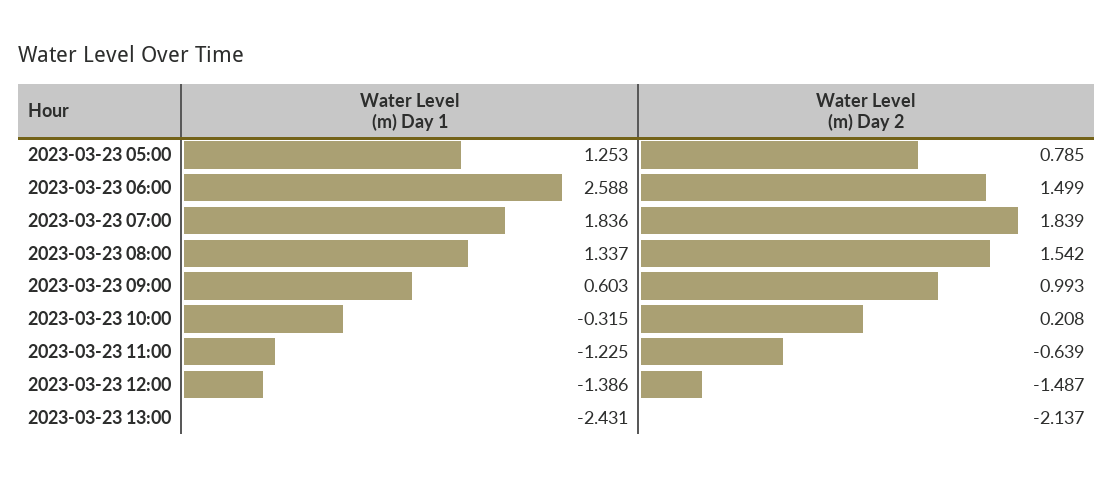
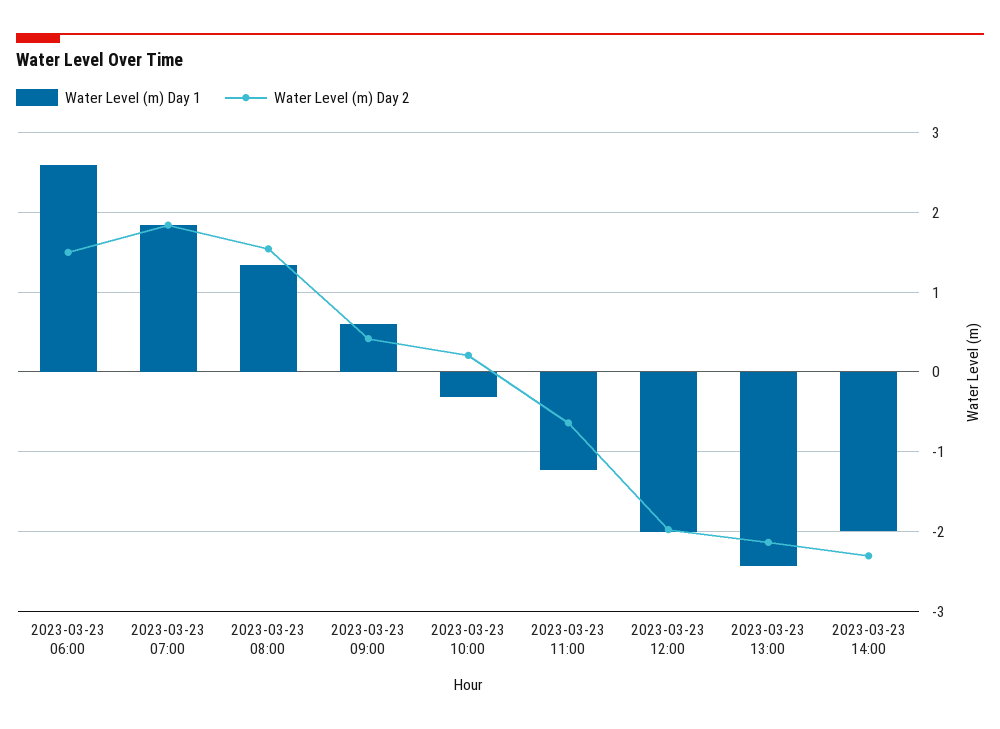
Water Level (m) Day 1, 2023-03-23 05:00: 1.253 -> none
Water Level (m) Day 2, 2023-03-23 05:00: 0.785 -> none
Water Level (m) Day 2, 2023-03-23 09:00: 0.993 -> 0.4
Water Level (m) Day 1, 2023-03-23 12:00: -1.386 -> -2
Water Level (m) Day 2, 2023-03-23 12:00: -1.487 -> -2
Water Level (m) Day 1, 2023-03-23 14:00: none -> -2
Water Level (m) Day 2, 2023-03-23 14:00: none -> -2.3

